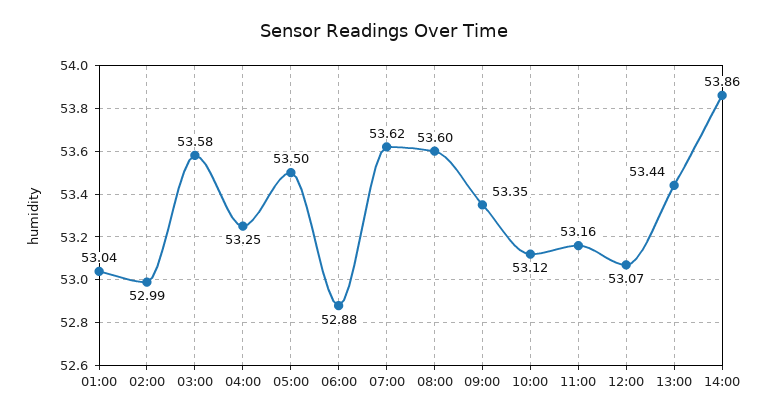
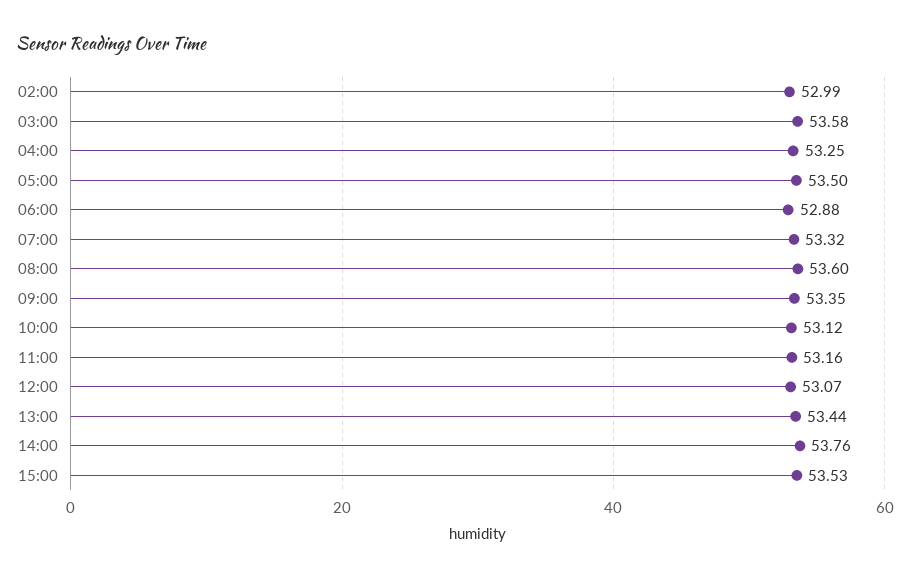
01:00: 53.04 -> none
07:00: 53.62 -> 53.32
14:00: 53.86 -> 53.76
15:00: none -> 53.53

